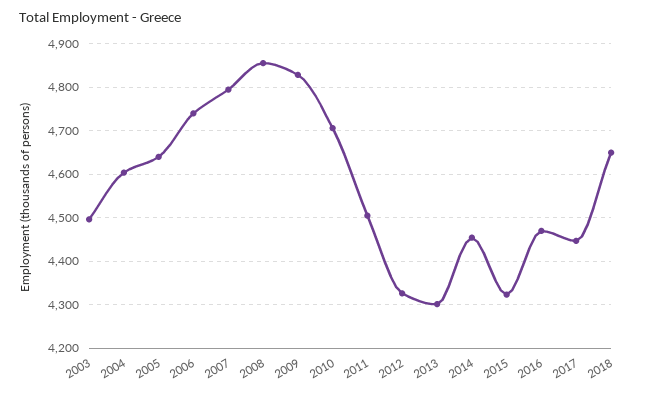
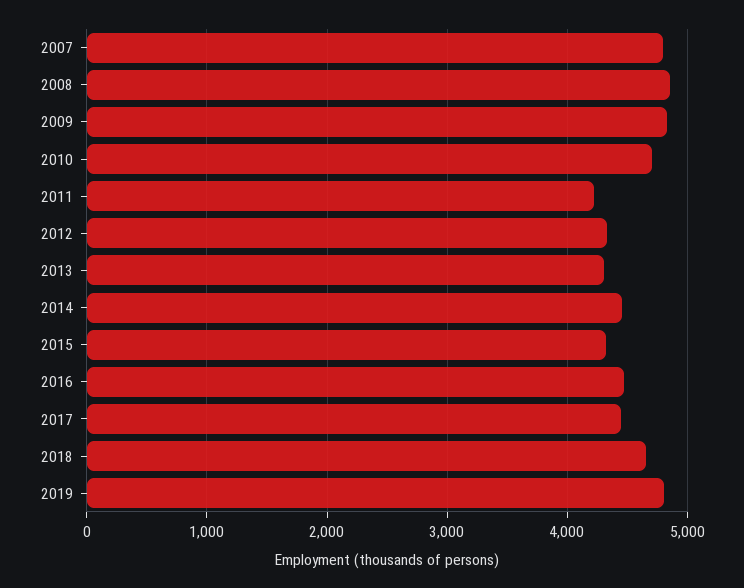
2003: 4500 -> none
2004: 4600 -> none
2005: 4640 -> none
2006: 4740 -> none
2011: 4500 -> 4200
2019: none -> 4800

